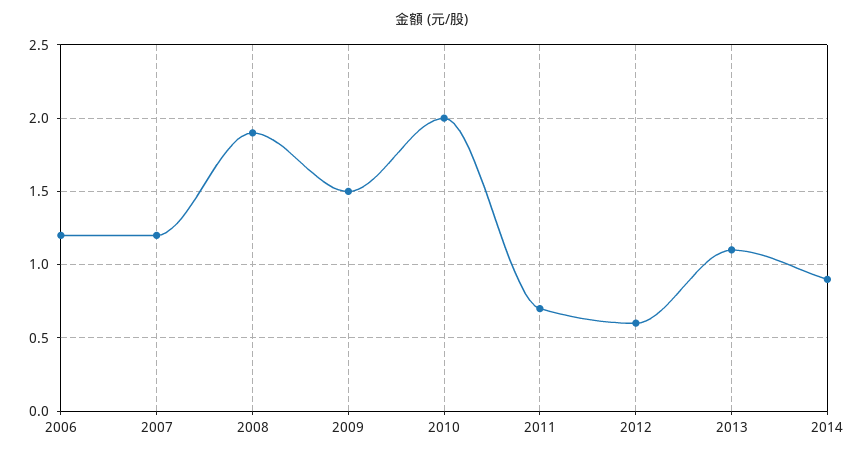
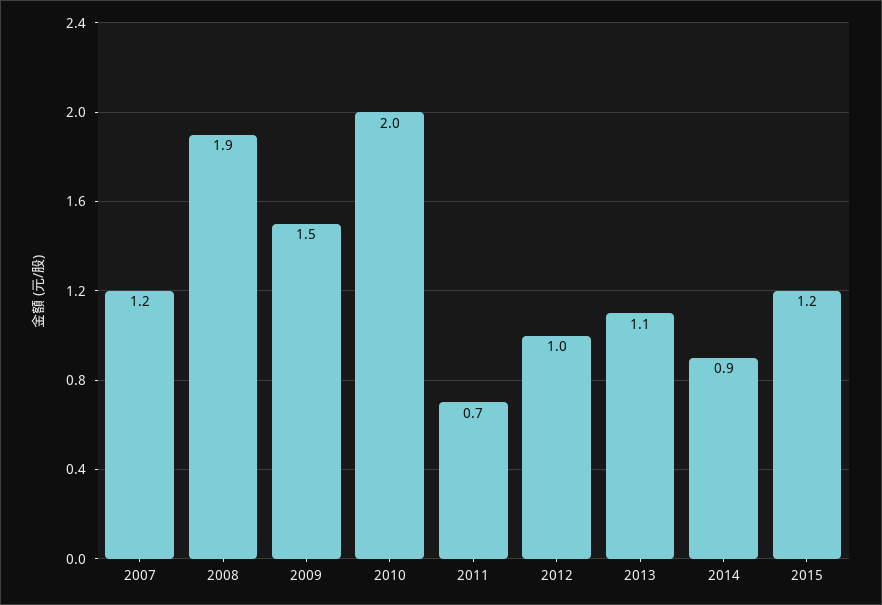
2006: 1.2 -> none
2012: 0.6 -> 1
2015: none -> 1.2

